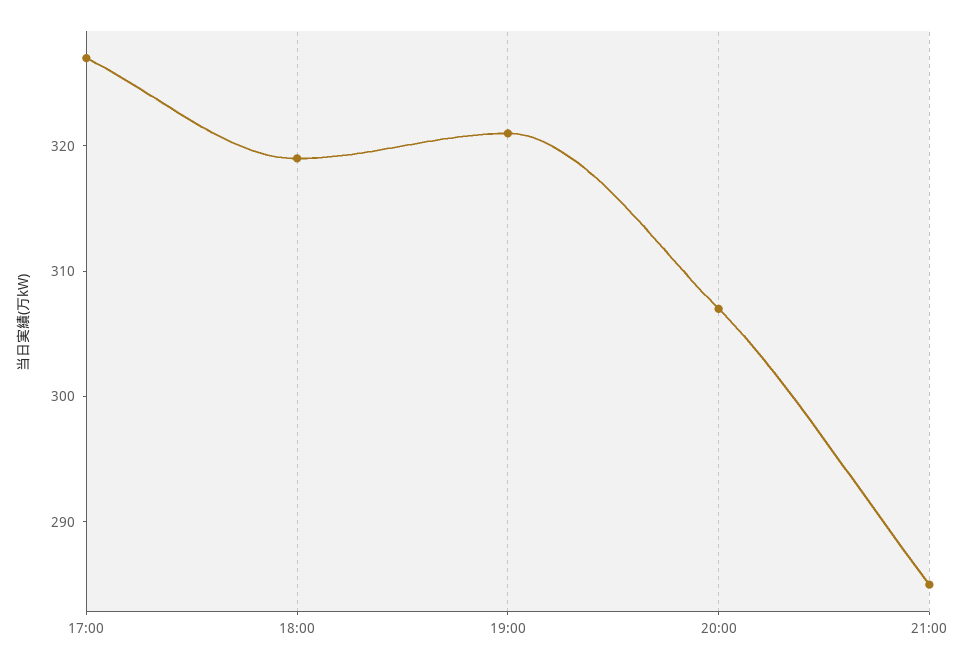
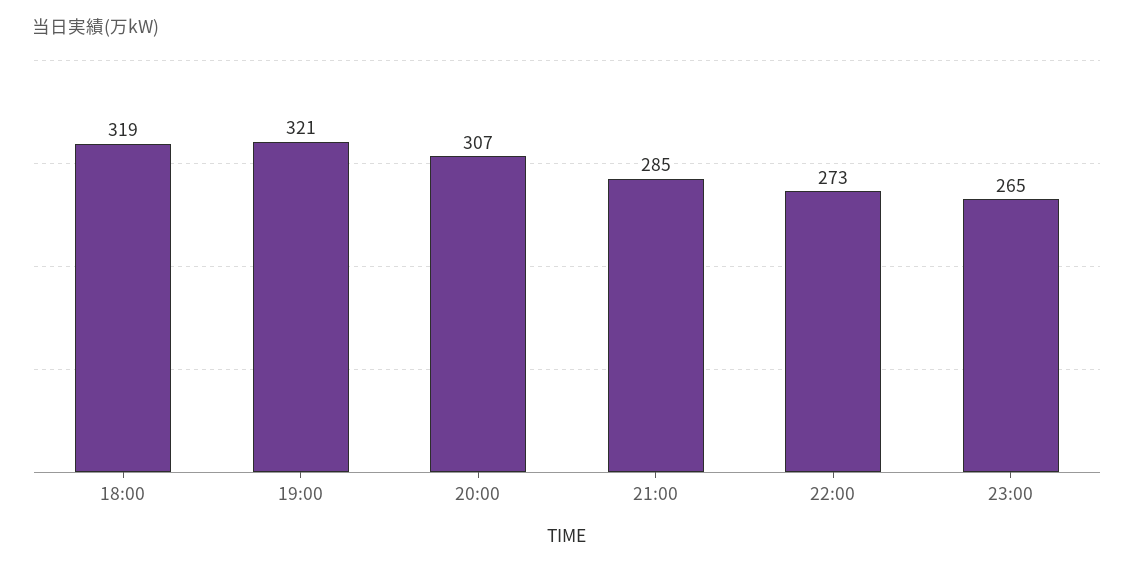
17:00: 327 -> none
22:00: none -> 273
23:00: none -> 265

